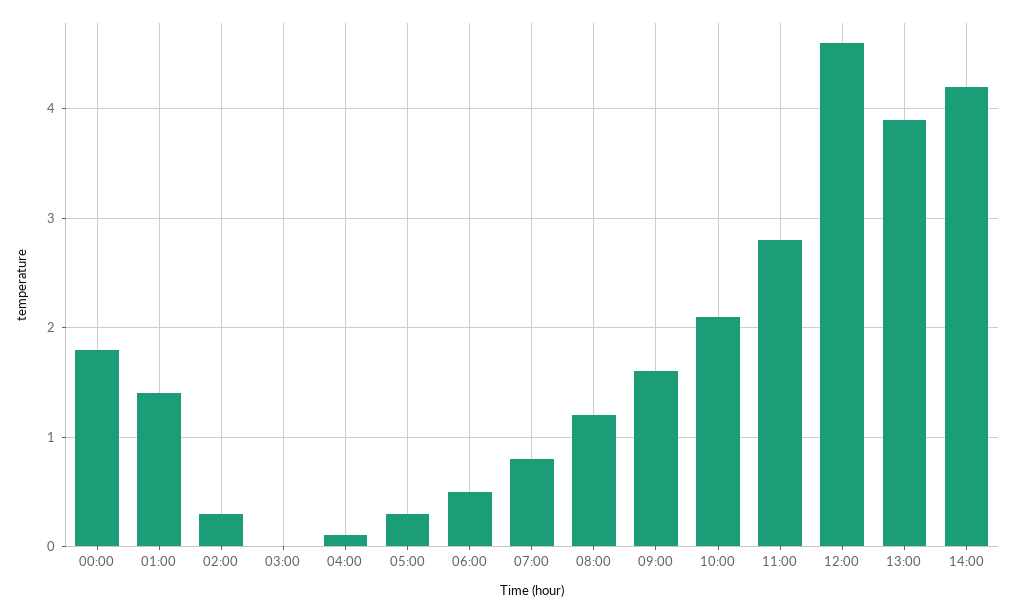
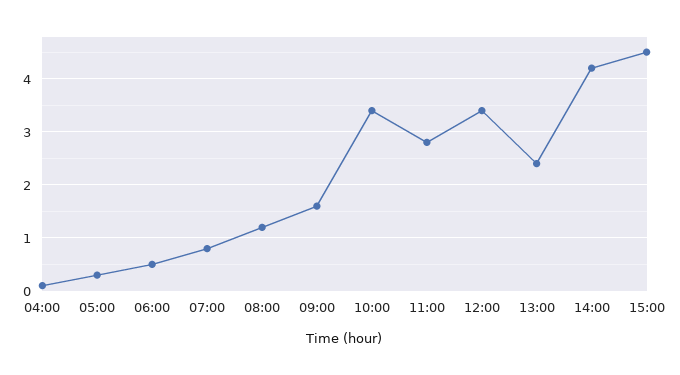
00:00: 1.8 -> none
01:00: 1.4 -> none
02:00: 0.3 -> none
03:00: 0 -> none
10:00: 2.1 -> 3.5
12:00: 4.6 -> 3.5
13:00: 3.9 -> 2.5
15:00: none -> 4.5

